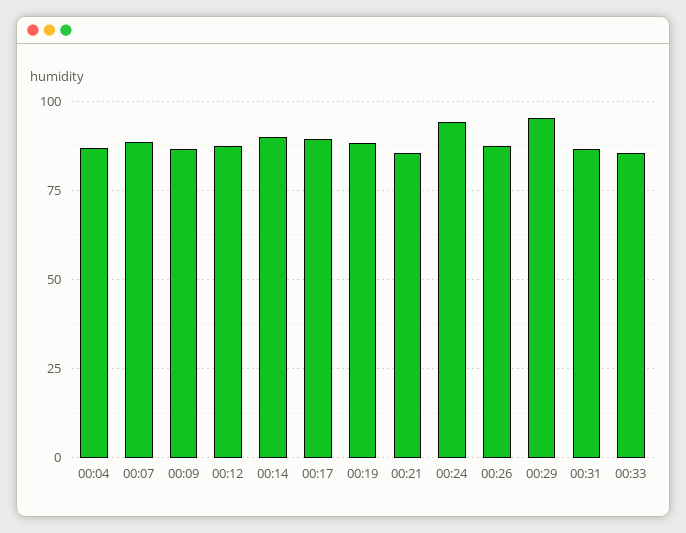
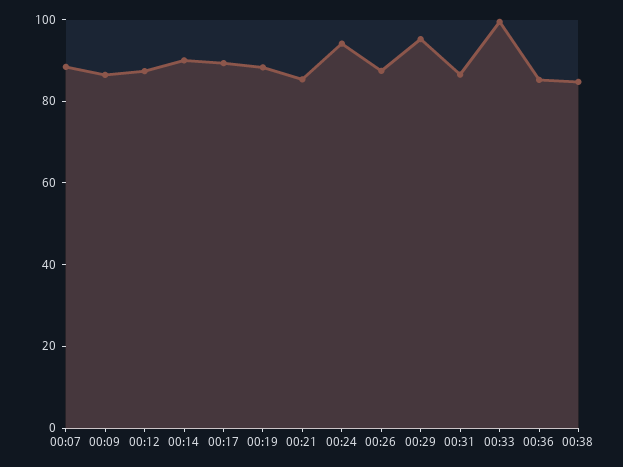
00:04: 87.5 -> none
00:33: 85 -> 100
00:36: none -> 85
00:38: none -> 85

